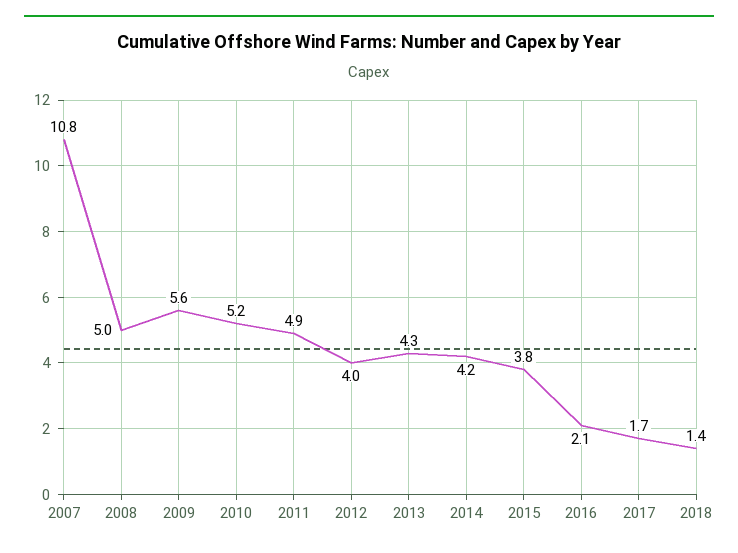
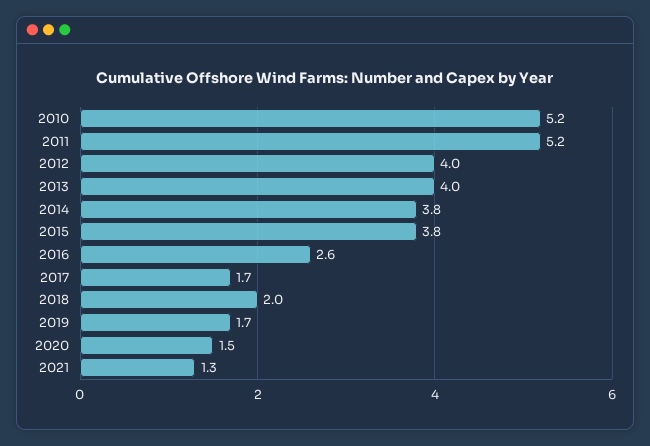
2007: 10.8 -> none
2008: 5 -> none
2009: 5.6 -> none
2011: 4.9 -> 5.2
2013: 4.3 -> 4
2014: 4.2 -> 3.8
2016: 2.1 -> 2.6
2018: 1.4 -> 2
2019: none -> 1.7
2020: none -> 1.5
2021: none -> 1.3

